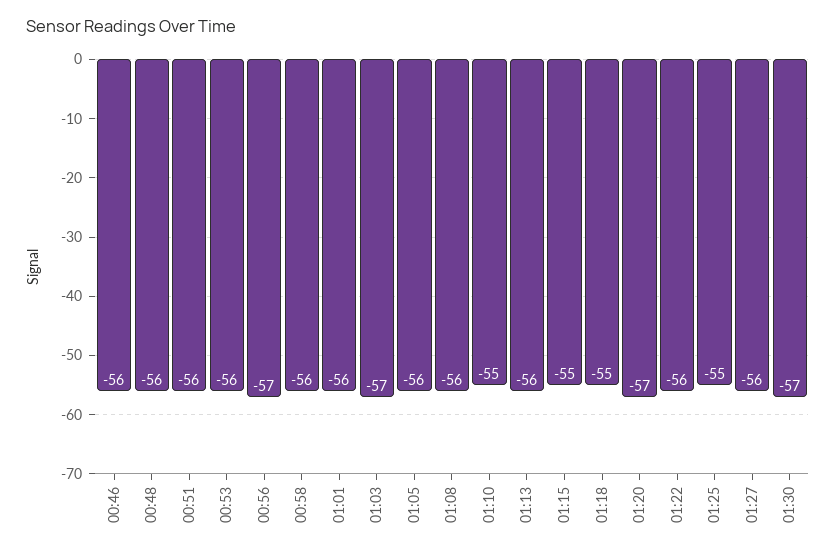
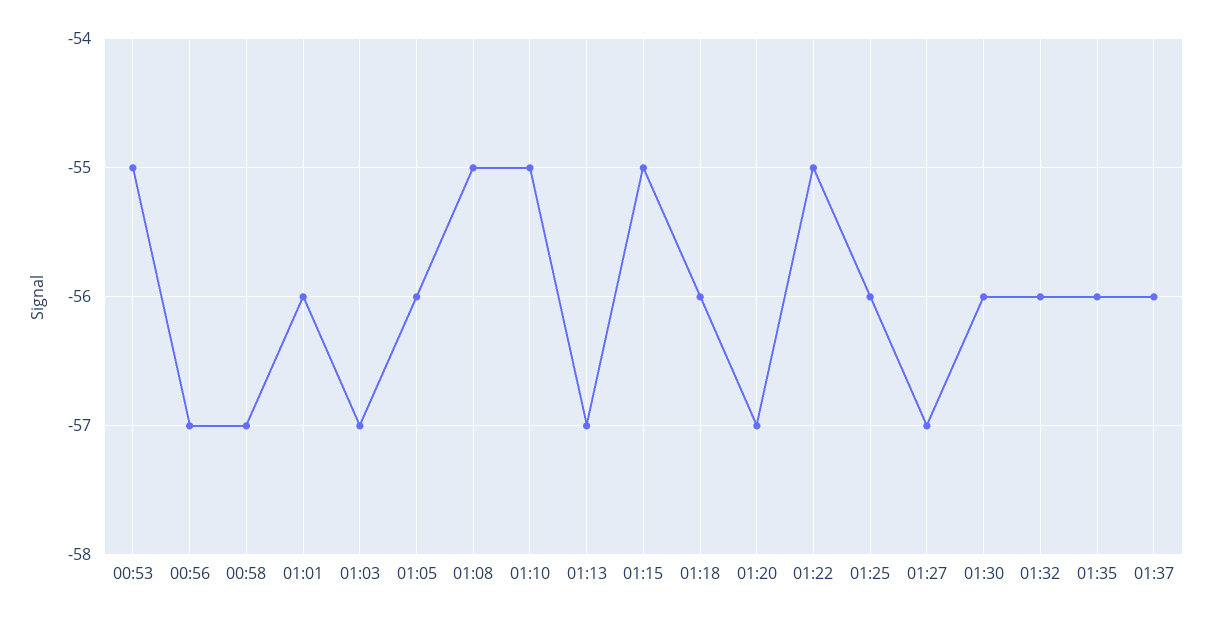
00:46: -56 -> none
00:48: -56 -> none
00:51: -56 -> none
00:53: -56 -> -55
00:58: -56 -> -57
01:08: -56 -> -55
01:13: -56 -> -57
01:18: -55 -> -56
01:22: -56 -> -55
01:25: -55 -> -56
01:27: -56 -> -57
01:30: -57 -> -56
01:32: none -> -56
01:35: none -> -56
01:37: none -> -56

